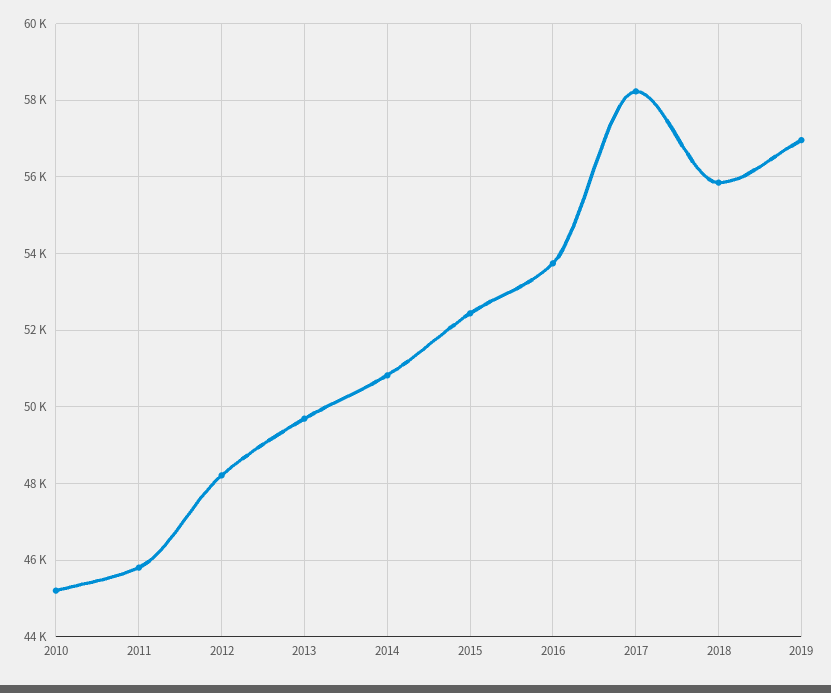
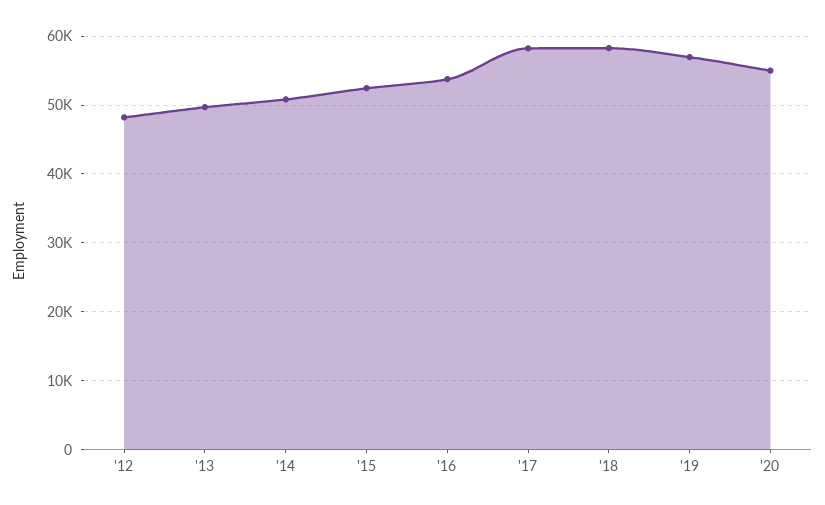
2010: 45200 -> none
2011: 45800 -> none
2018: 55800 -> 58000
'20: none -> 55000

